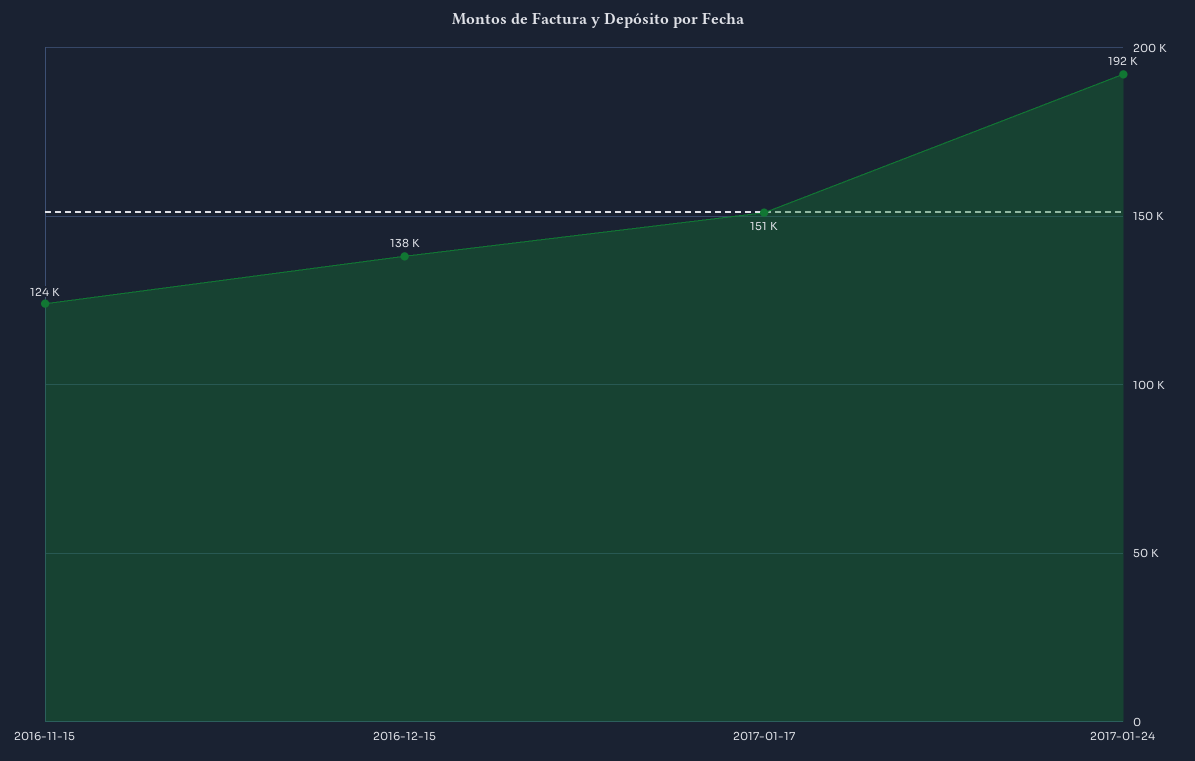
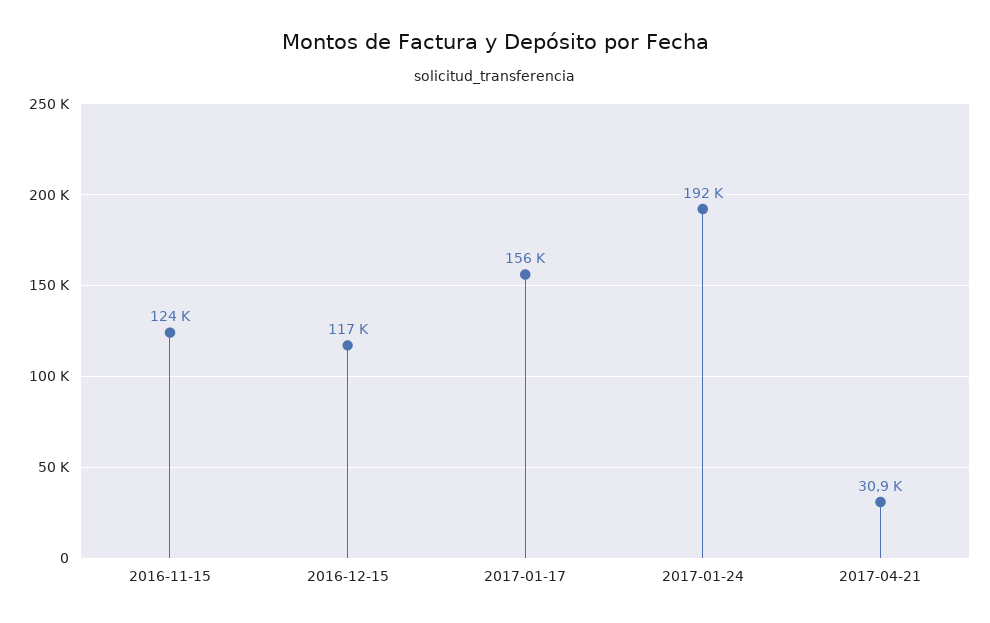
2016-12-15: 138000 -> 117000
2017-01-17: 151000 -> 156000
2017-04-21: none -> 30900

